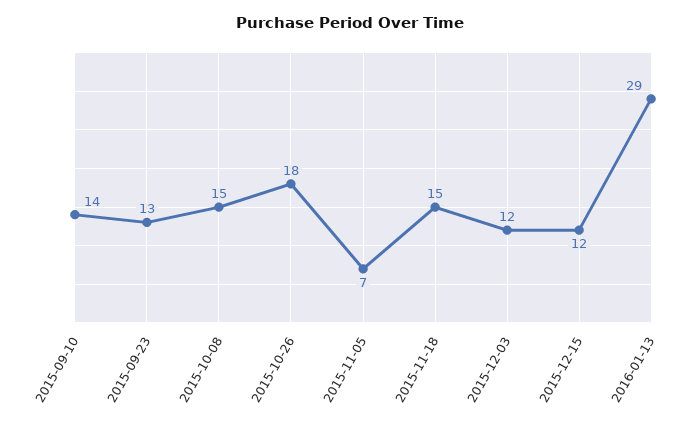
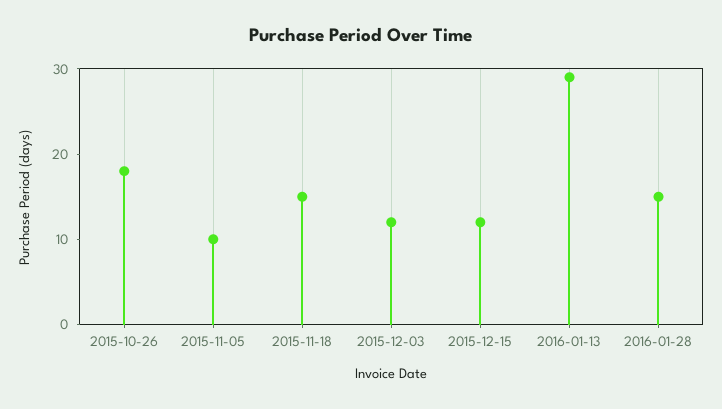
2015-09-10: 14 -> none
2015-09-23: 13 -> none
2015-10-08: 15 -> none
2015-11-05: 7 -> 10
2016-01-28: none -> 15

